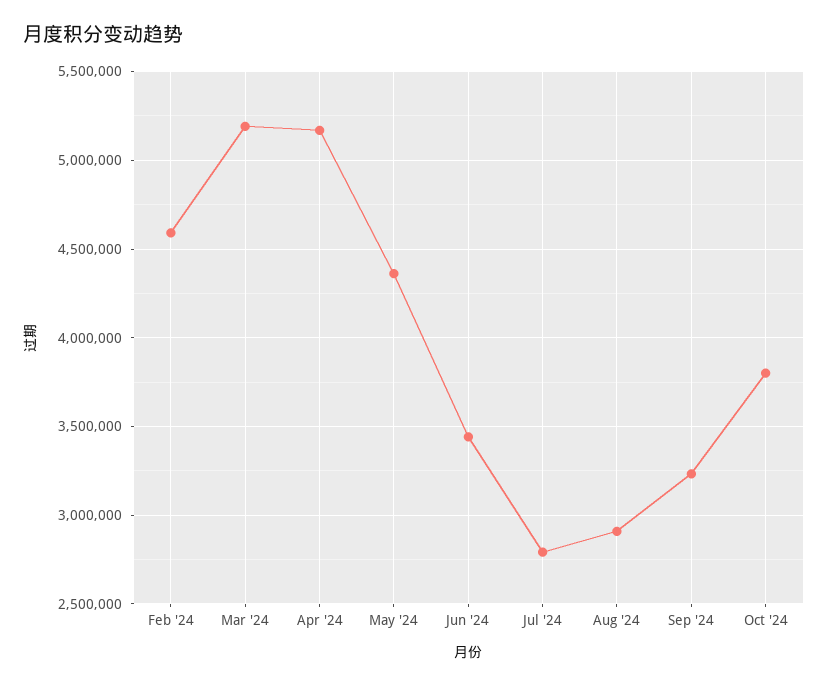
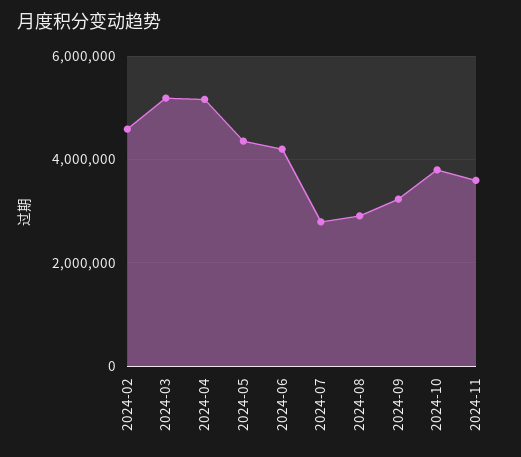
Jun '24: 3450000 -> 4200000
2024-11: none -> 3600000

